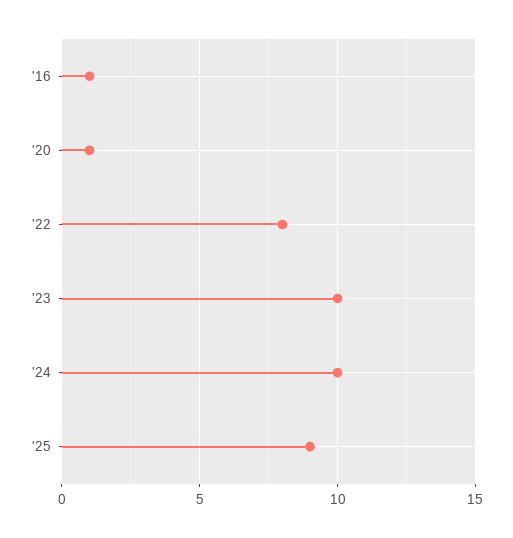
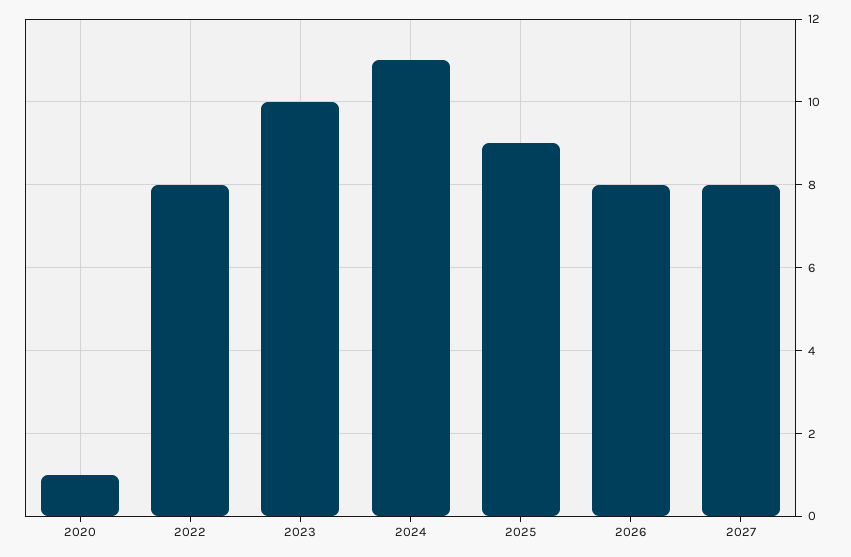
'16: 1 -> none
'24: 10 -> 11
2026: none -> 8
2027: none -> 8

